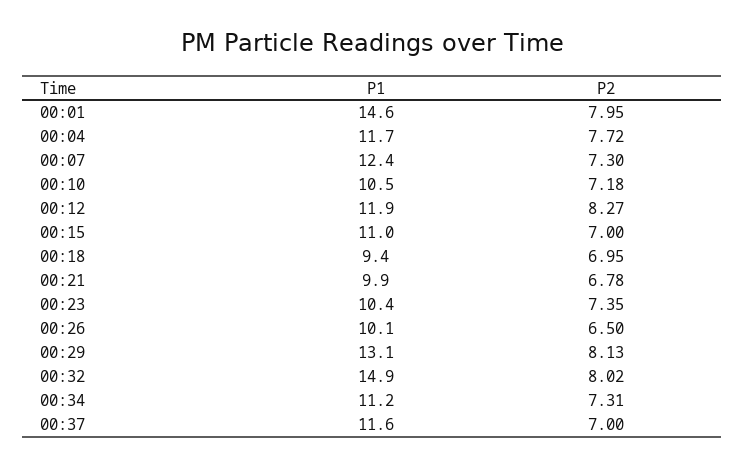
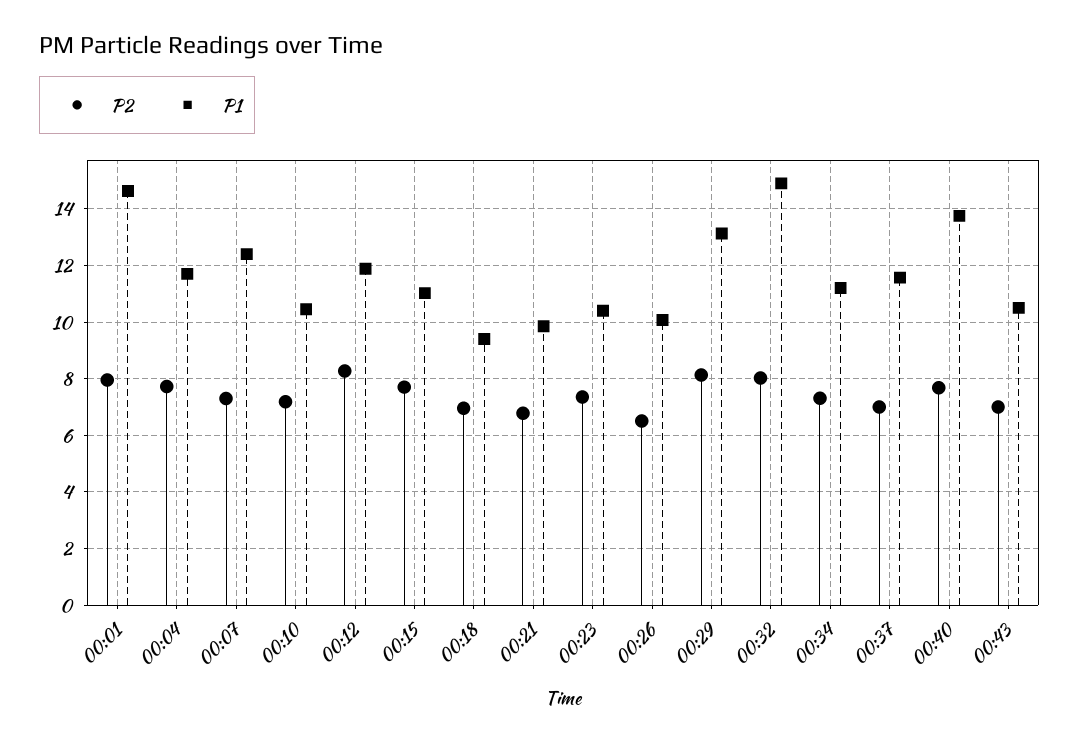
P2, 00:15: 7 -> 7.75
P2, 00:40: none -> 7.75
P1, 00:40: none -> 13.75
P2, 00:43: none -> 7
P1, 00:43: none -> 10.5

